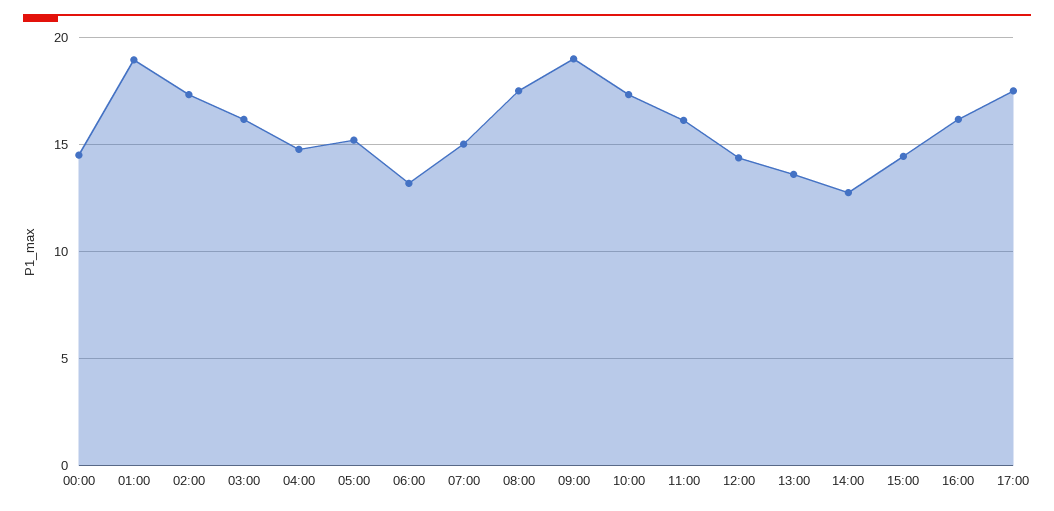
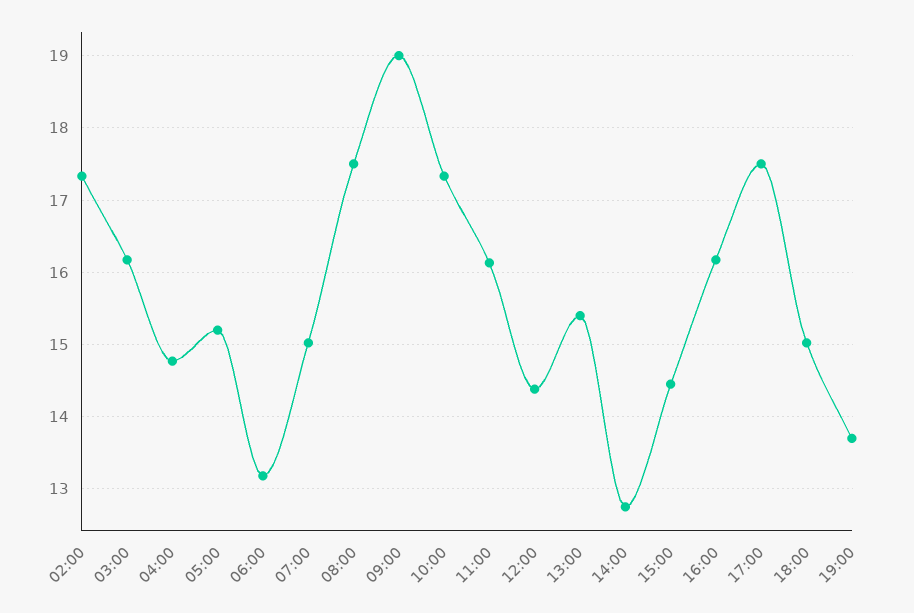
00:00: 14.5 -> none
01:00: 19 -> none
13:00: 13.5 -> 15.4
18:00: none -> 15
19:00: none -> 13.7

